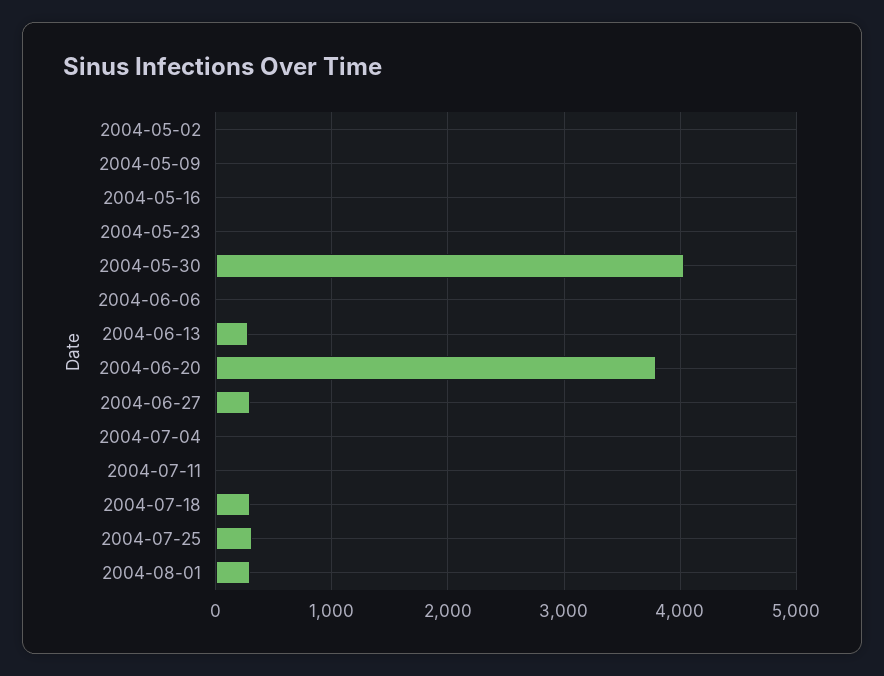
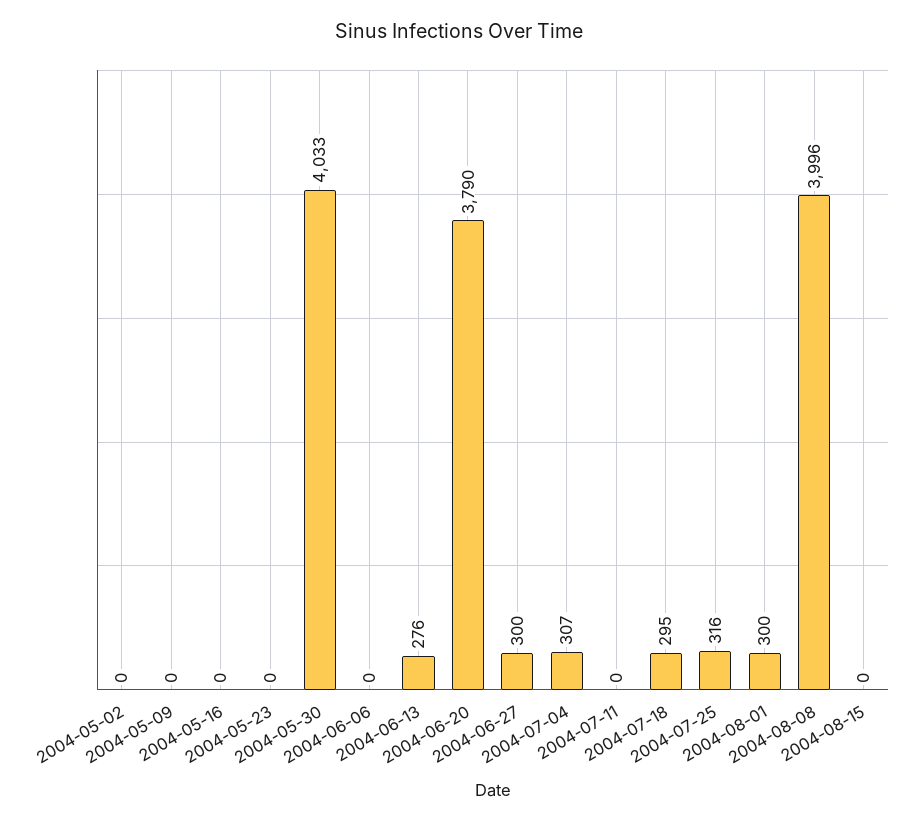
2004-07-04: 0 -> 307
2004-08-08: none -> 3996
2004-08-15: none -> 0

